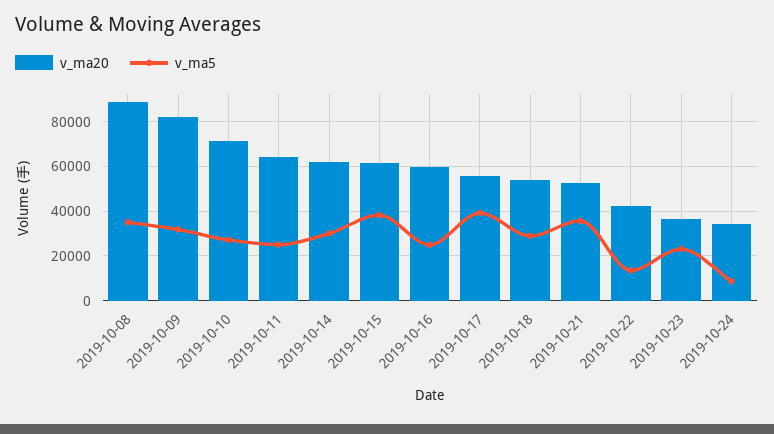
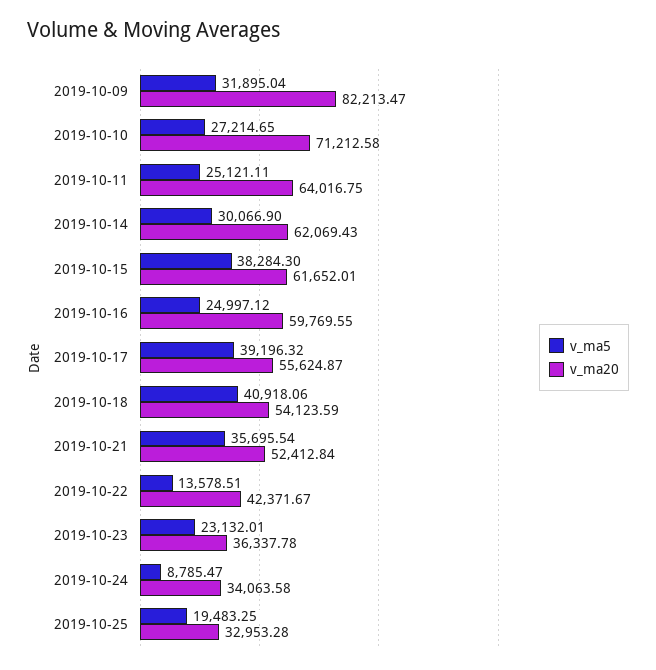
v_ma20, 2019-10-08: 90000 -> none
v_ma5, 2019-10-08: 35000 -> none
v_ma5, 2019-10-18: 30000 -> 40918.06
v_ma5, 2019-10-25: none -> 19483.25
v_ma20, 2019-10-25: none -> 32953.28

